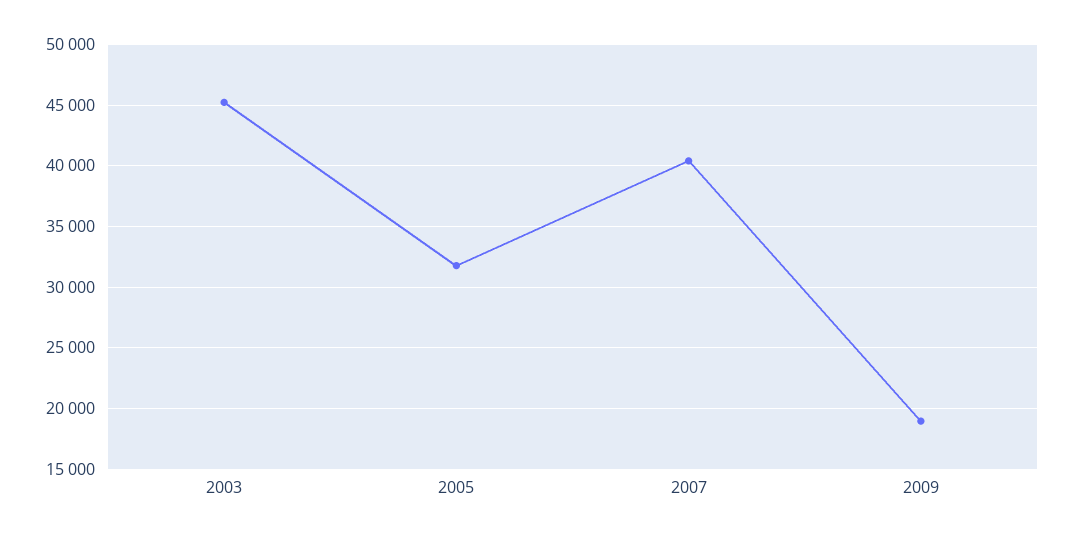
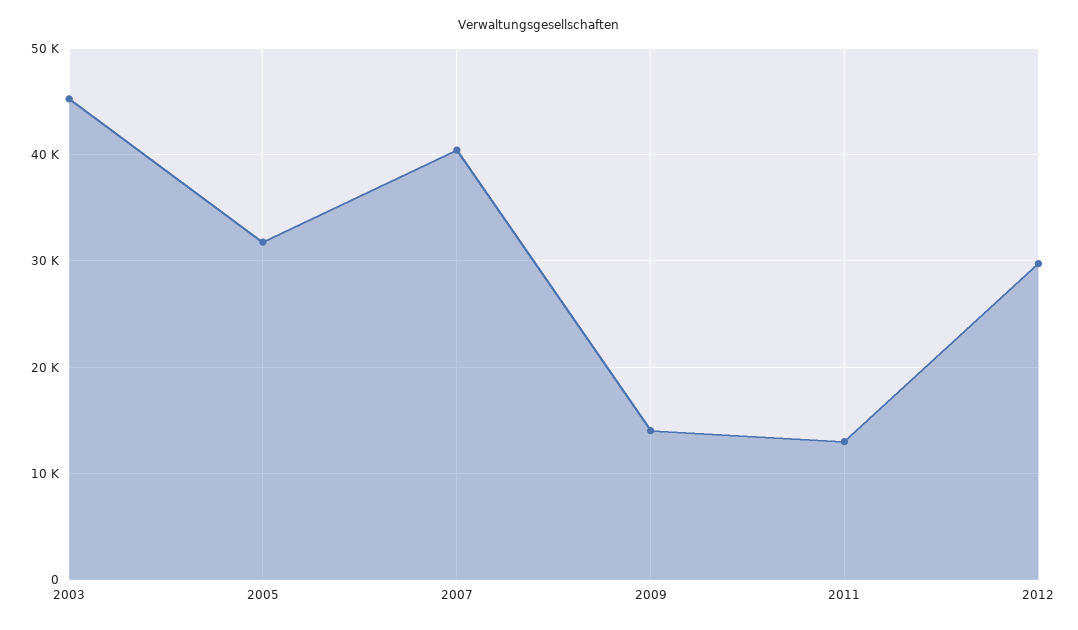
2009: 19000 -> 14000
2011: none -> 13000
2012: none -> 30000

